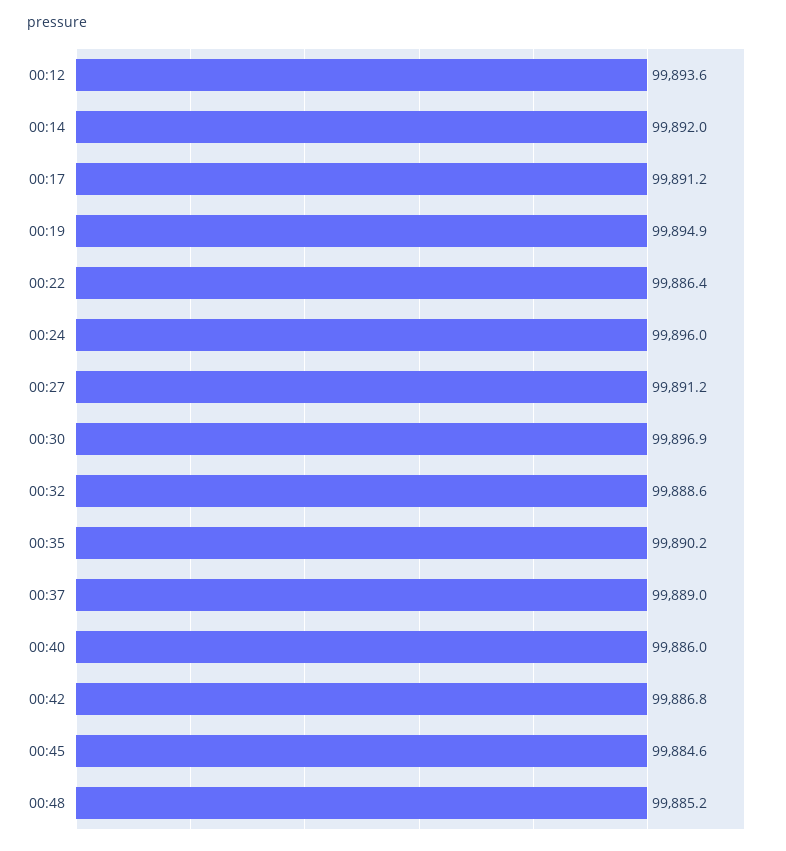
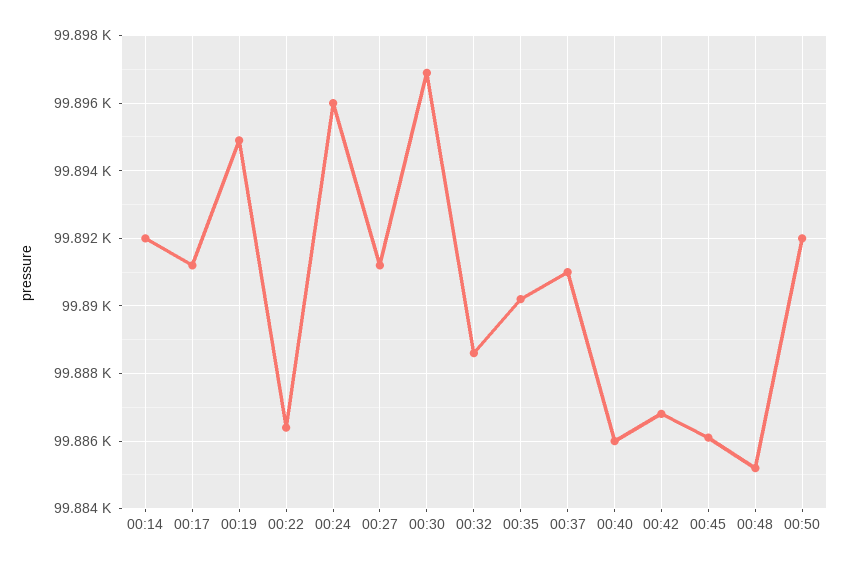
00:12: 99893.6 -> none
00:37: 99889 -> 99891
00:45: 99884.6 -> 99886
00:50: none -> 99892

